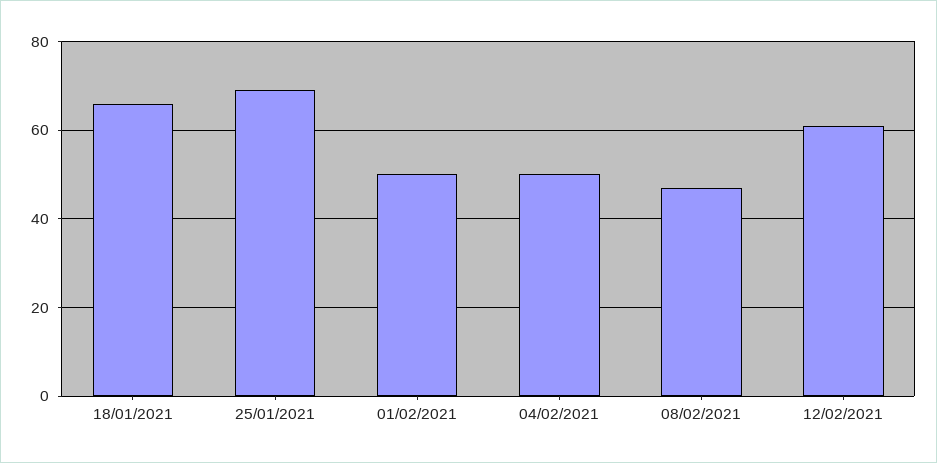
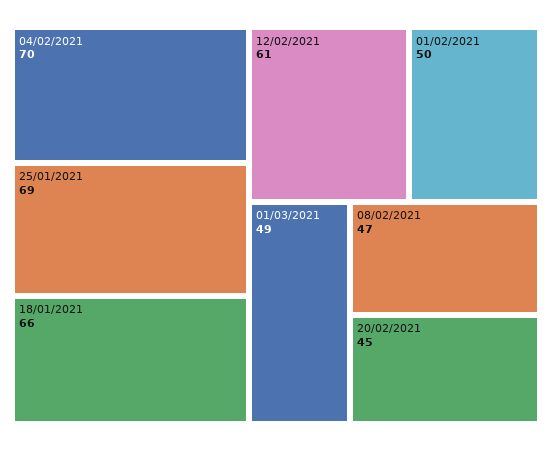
04/02/2021: 50 -> 70
01/03/2021: none -> 49
20/02/2021: none -> 45

